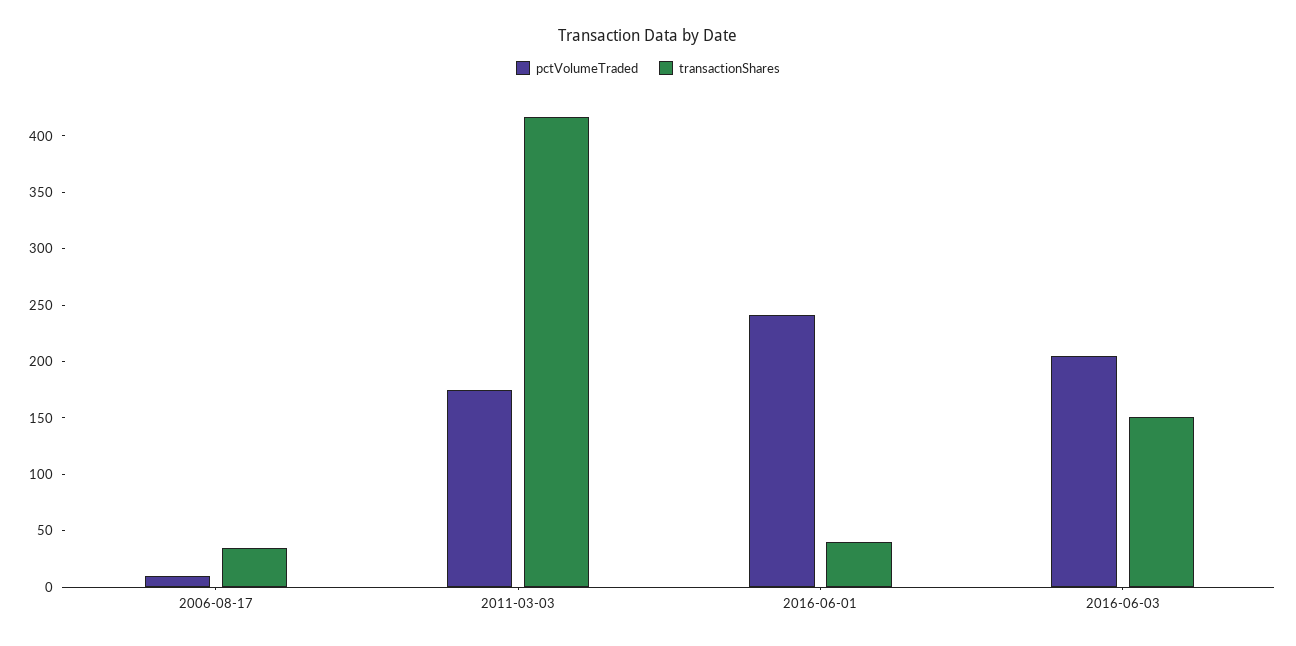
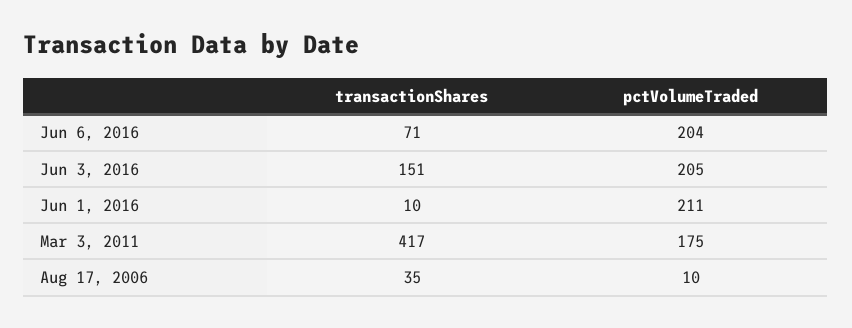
pctVolumeTraded, 2016-06-01: 240 -> 211
transactionShares, 2016-06-01: 40 -> 10
transactionShares, Jun 6, 2016: none -> 71
pctVolumeTraded, Jun 6, 2016: none -> 204

